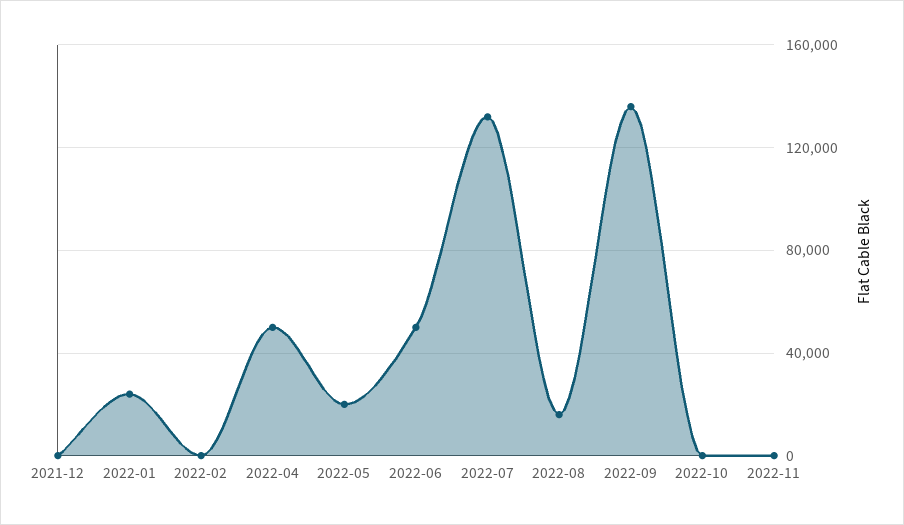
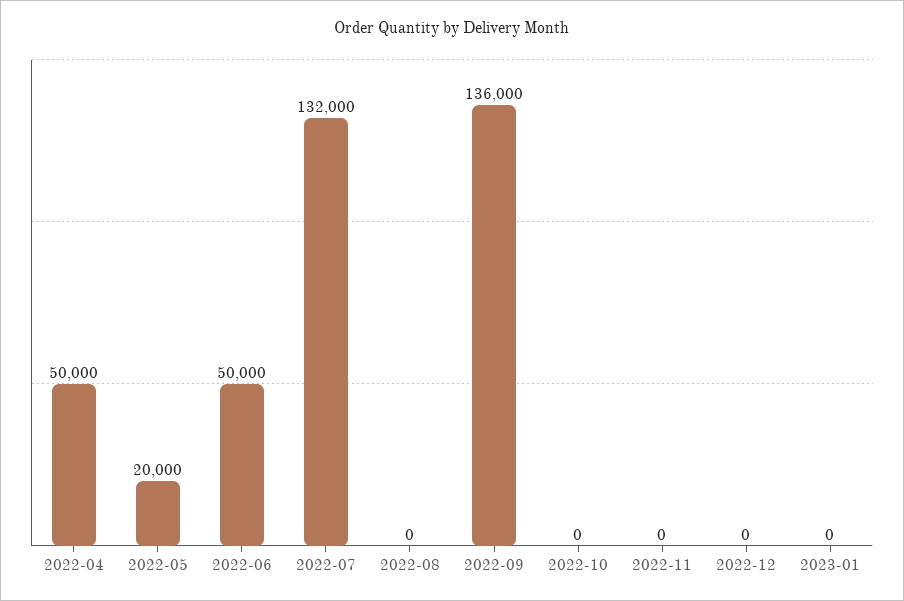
2021-12: 0 -> none
2022-01: 25000 -> none
2022-02: 0 -> none
2022-08: 15000 -> 0
2022-12: none -> 0
2023-01: none -> 0

